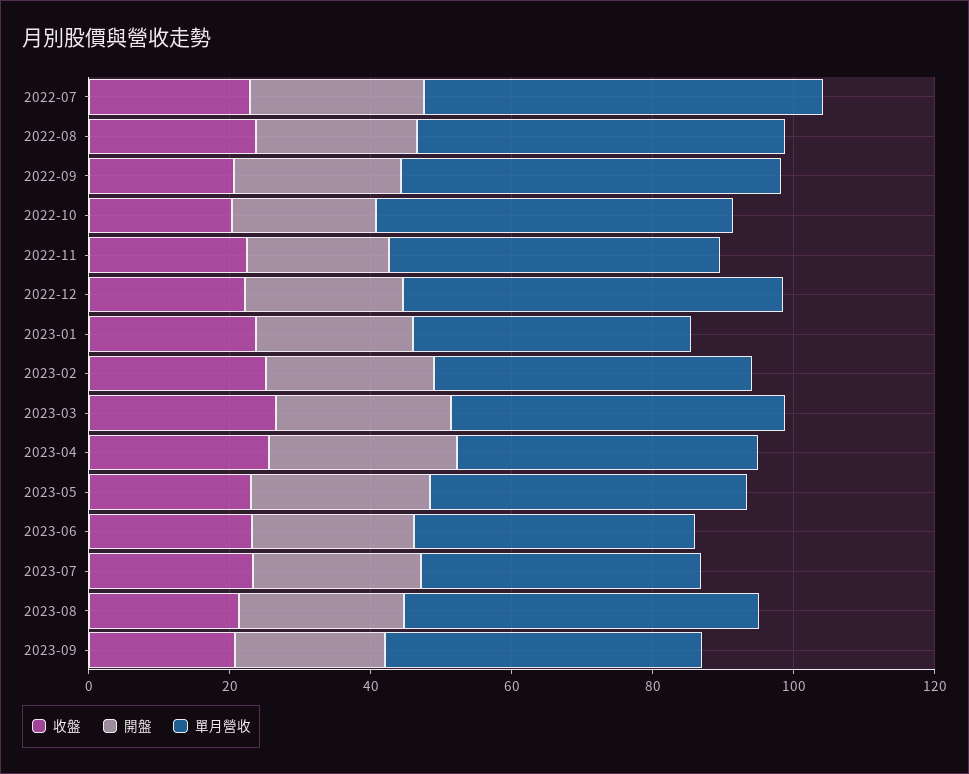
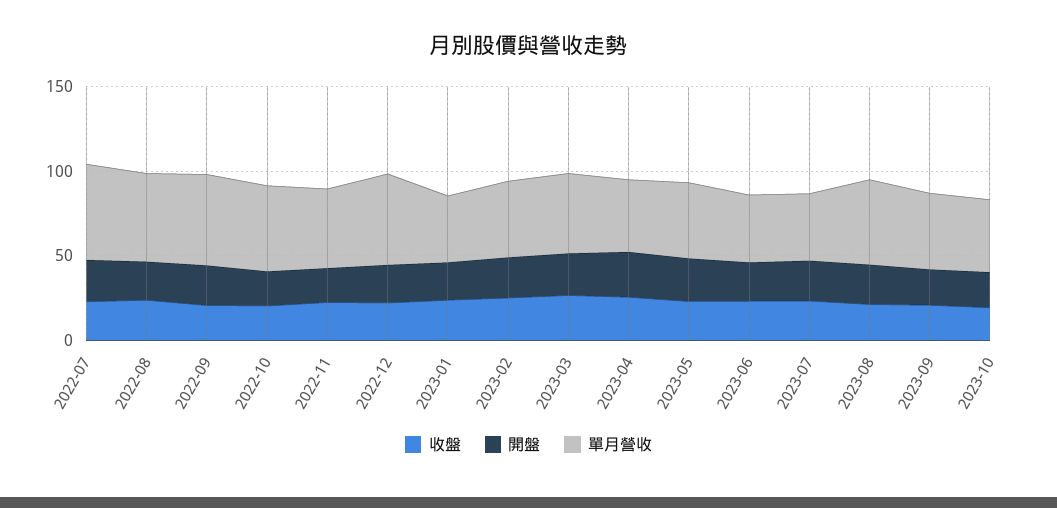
收盤, 2023-10: none -> 20
開盤, 2023-10: none -> 20
單月營收, 2023-10: none -> 40

